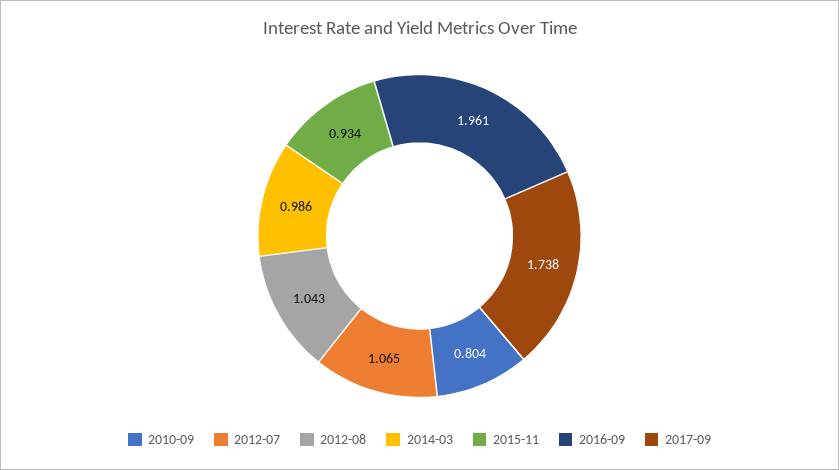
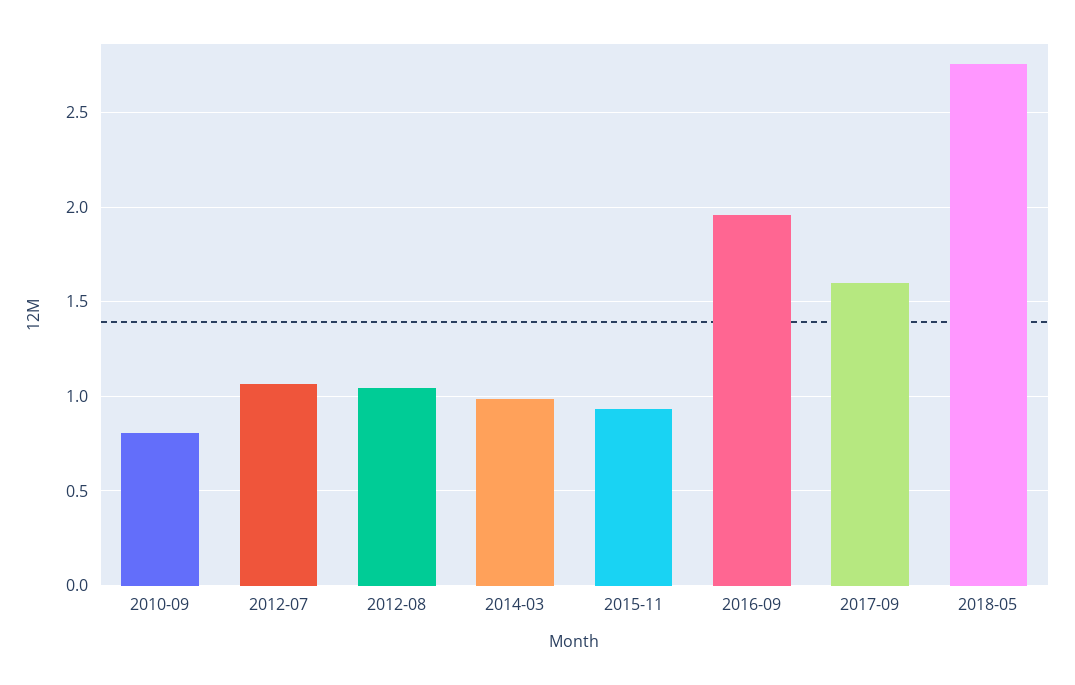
2017-09: 1.738 -> 1.6
2018-05: none -> 2.75

